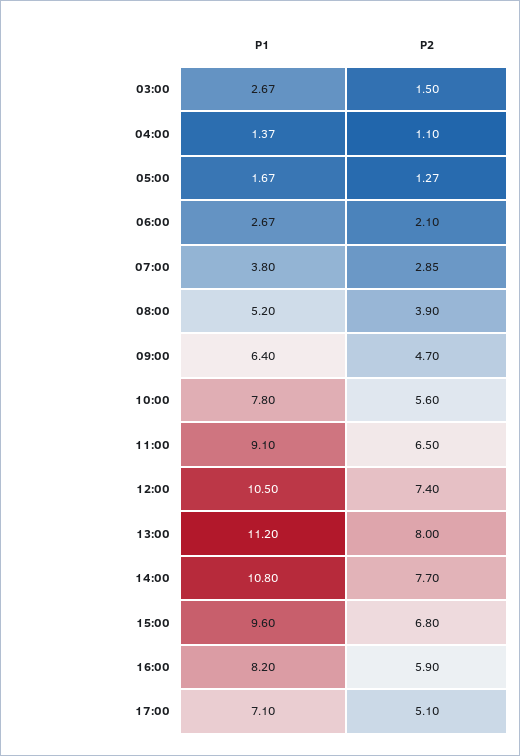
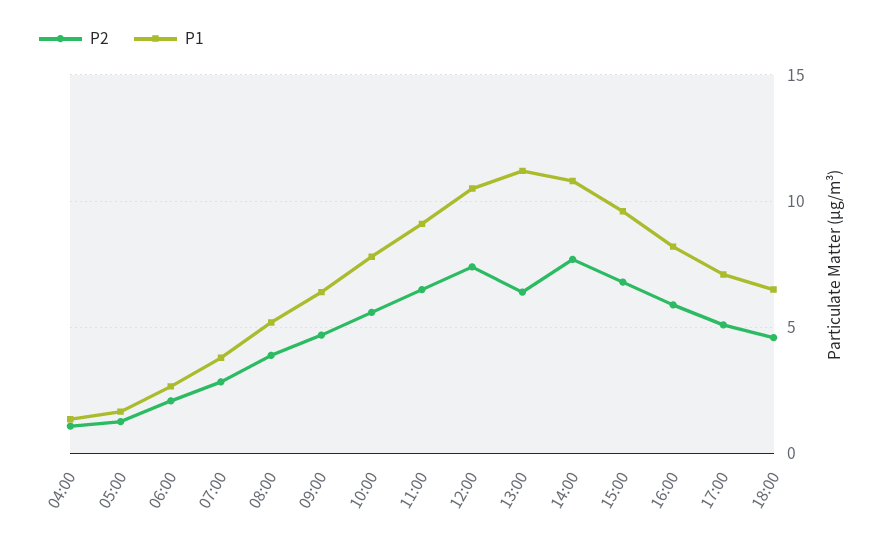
P1, 03:00: 2.67 -> none
P2, 03:00: 1.5 -> none
P2, 13:00: 8 -> 6.5
P2, 18:00: none -> 4.5
P1, 18:00: none -> 6.5

